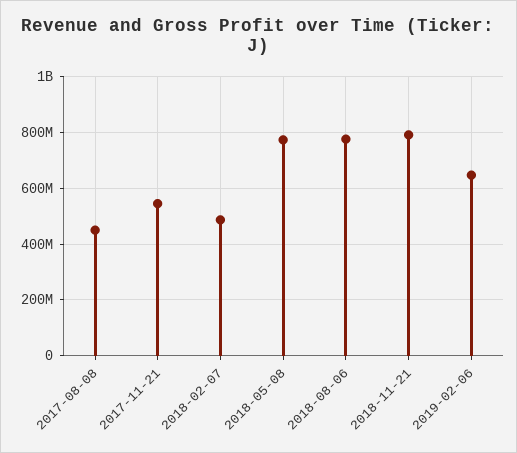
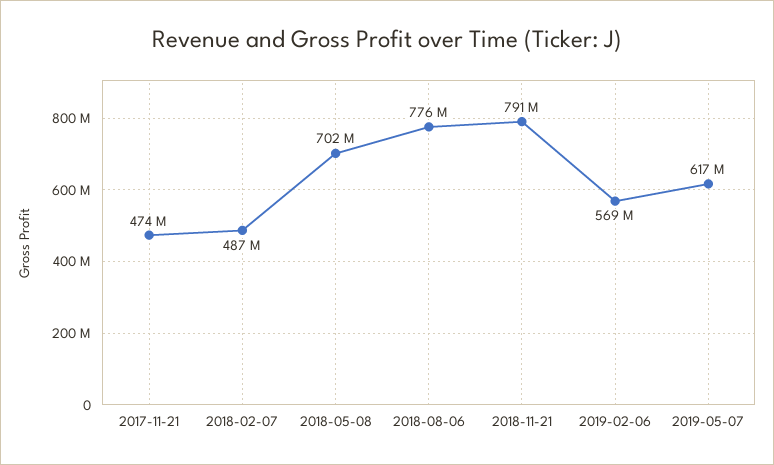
2017-08-08: 450000000 -> none
2017-11-21: 550000000 -> 474000000
2018-05-08: 775000000 -> 702000000
2019-02-06: 650000000 -> 569000000
2019-05-07: none -> 617000000

